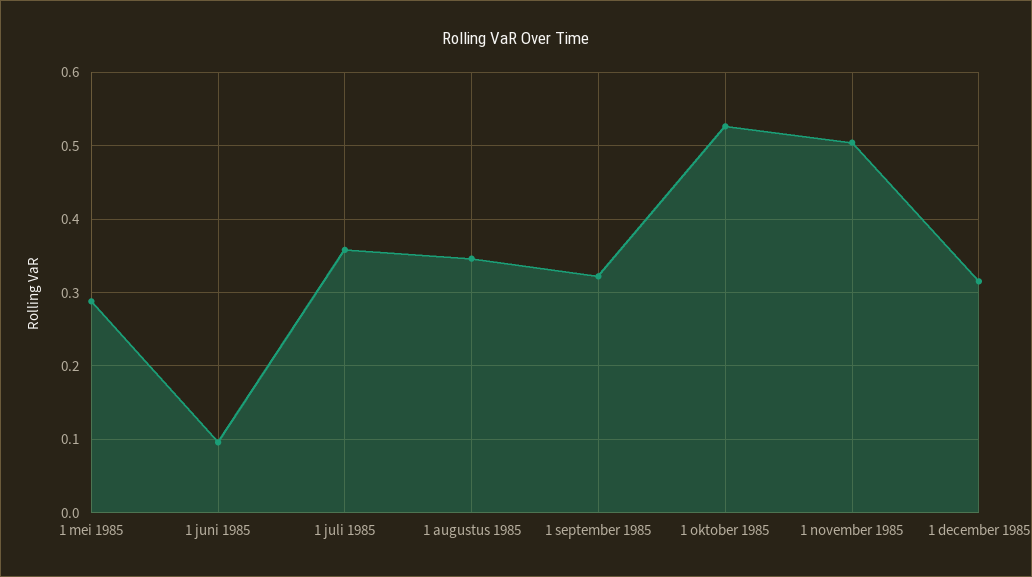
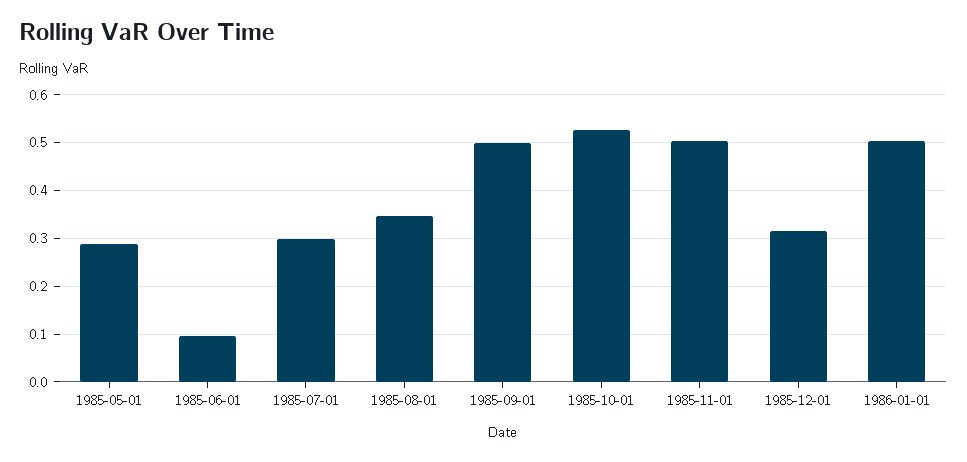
1 juli 1985: 0.36 -> 0.3
1 september 1985: 0.32 -> 0.5
1986-01-01: none -> 0.5

